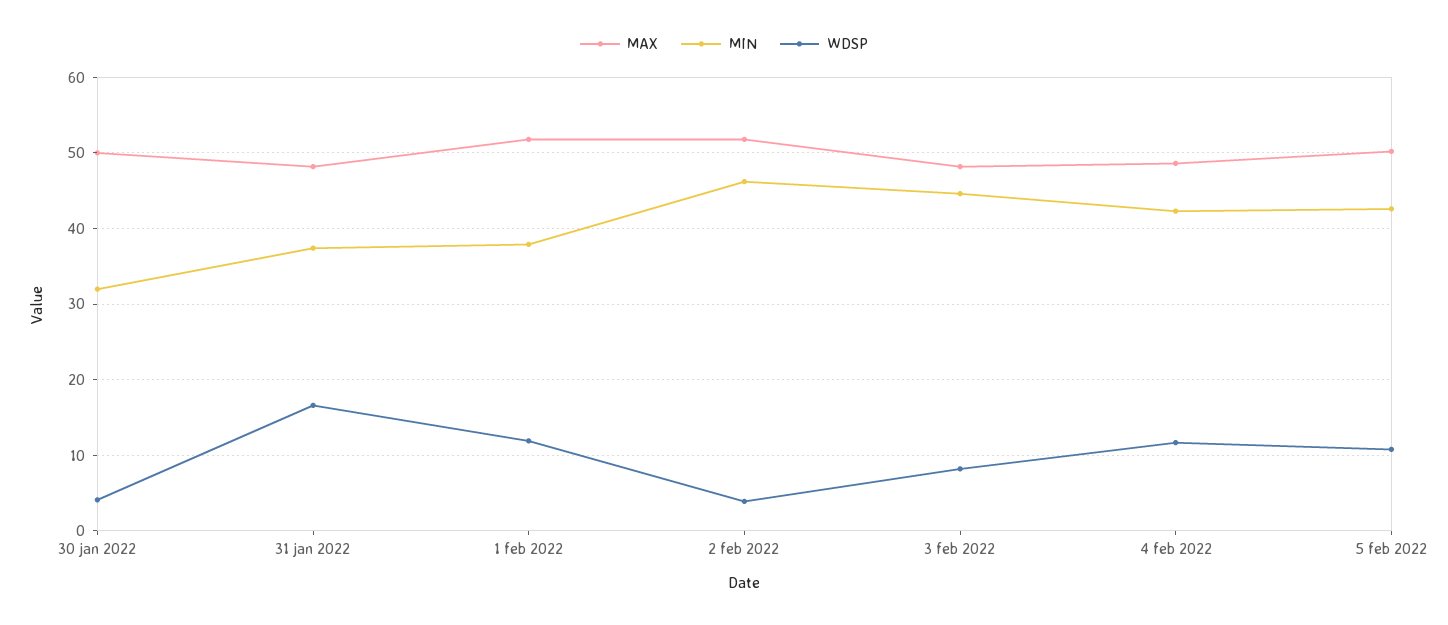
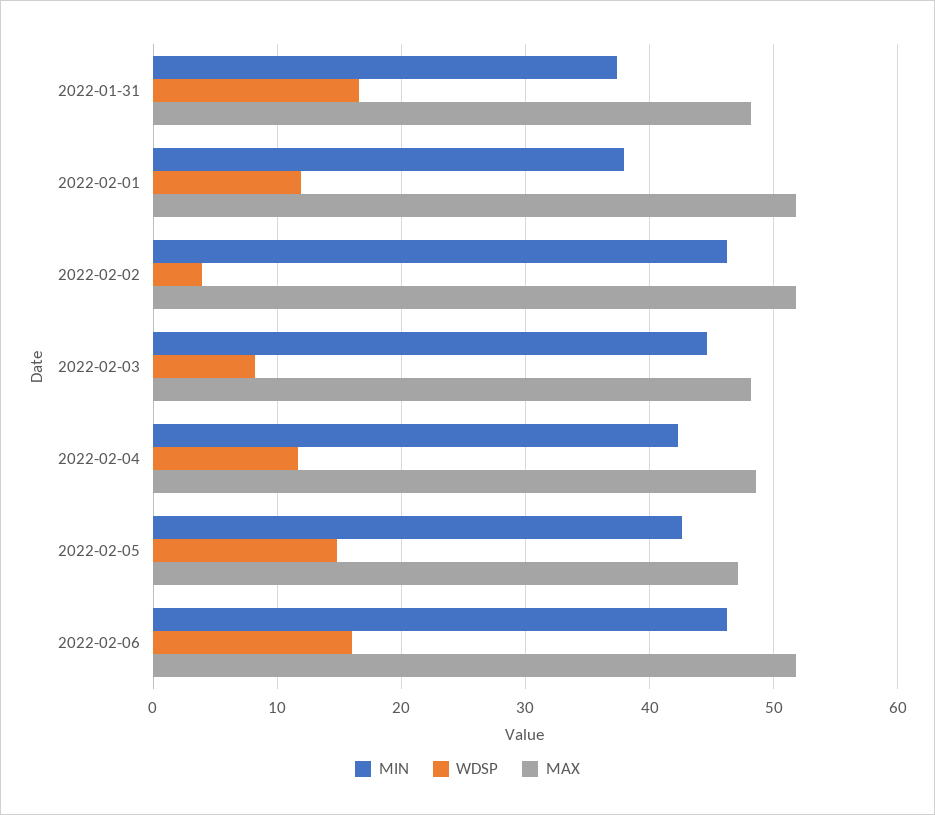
MAX, 30 jan 2022: 50 -> none
MIN, 30 jan 2022: 32 -> none
WDSP, 30 jan 2022: 4 -> none
MAX, 5 feb 2022: 50 -> 47
WDSP, 5 feb 2022: 11 -> 15
MIN, 2022-02-06: none -> 46
WDSP, 2022-02-06: none -> 16
MAX, 2022-02-06: none -> 52

